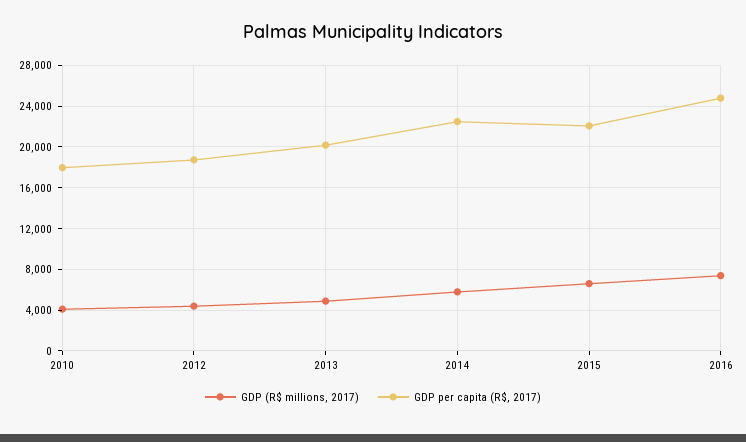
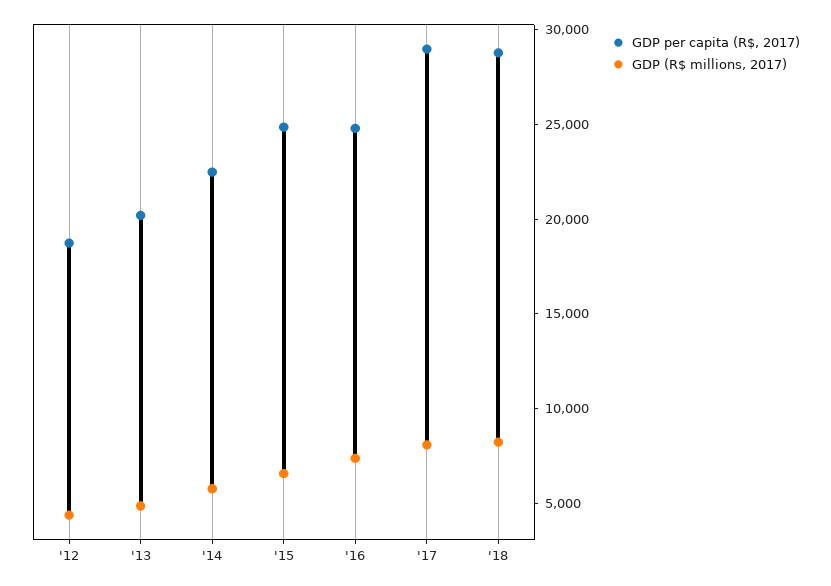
GDP (R$ millions, 2017), 2010: 4000 -> none
GDP per capita (R$, 2017), 2010: 18000 -> none
GDP per capita (R$, 2017), 2015: 22000 -> 25000
GDP per capita (R$, 2017), '17: none -> 29000
GDP (R$ millions, 2017), '17: none -> 8000
GDP per capita (R$, 2017), '18: none -> 29000
GDP (R$ millions, 2017), '18: none -> 8000

